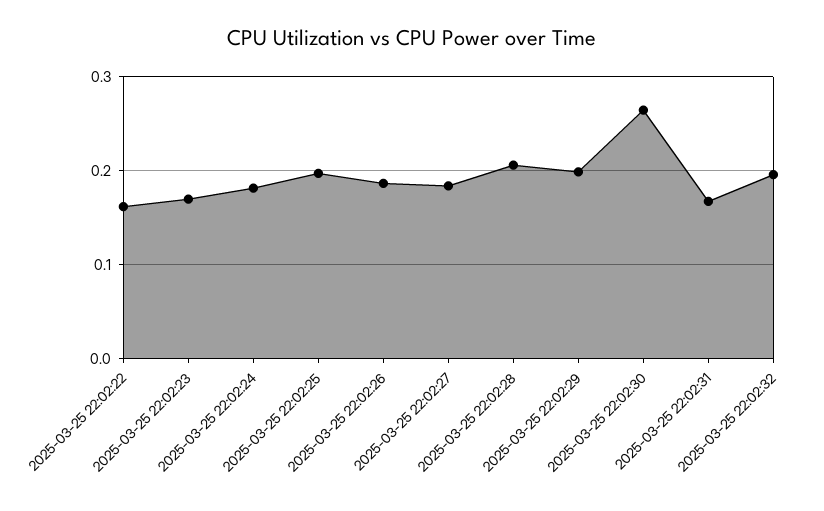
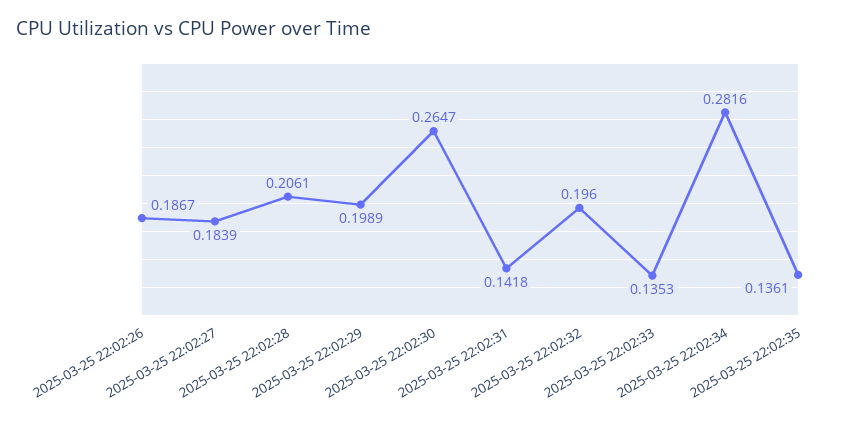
2025-03-25 22:02:22: 0.16 -> none
2025-03-25 22:02:23: 0.17 -> none
2025-03-25 22:02:24: 0.18 -> none
2025-03-25 22:02:25: 0.2 -> none
2025-03-25 22:02:31: 0.17 -> 0.1418
2025-03-25 22:02:33: none -> 0.1353
2025-03-25 22:02:34: none -> 0.2816
2025-03-25 22:02:35: none -> 0.1361

